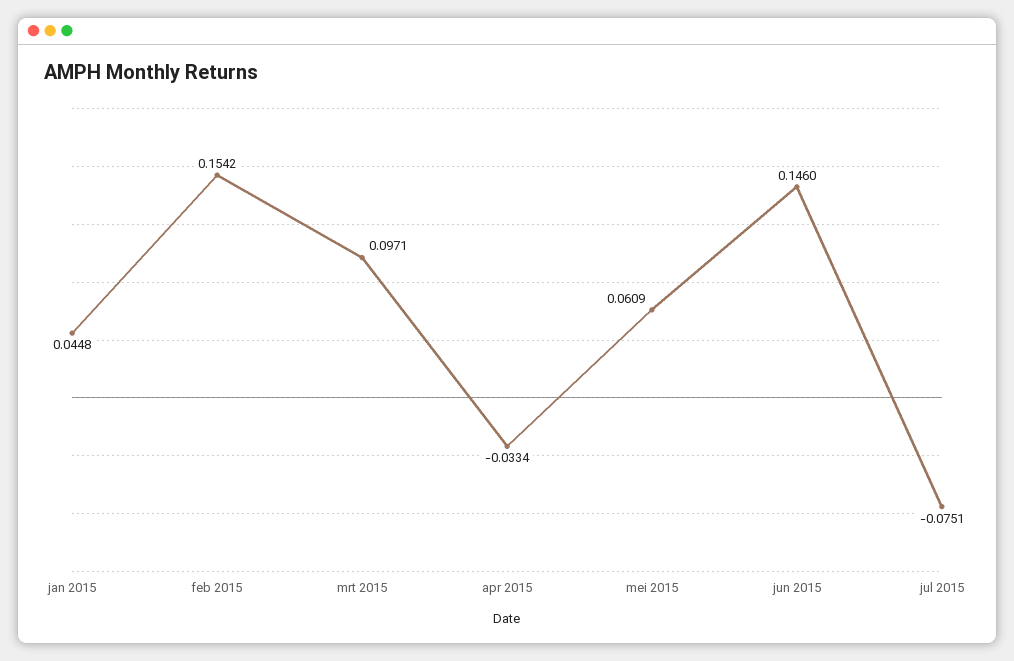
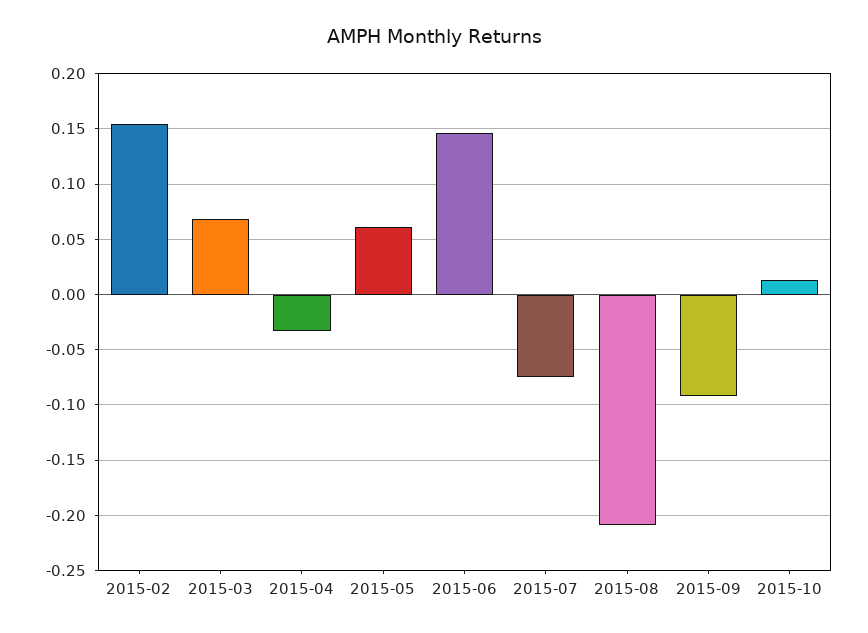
jan 2015: 0.0448 -> none
mrt 2015: 0.0971 -> 0.07
2015-08: none -> -0.21
2015-09: none -> -0.09
2015-10: none -> 0.01

